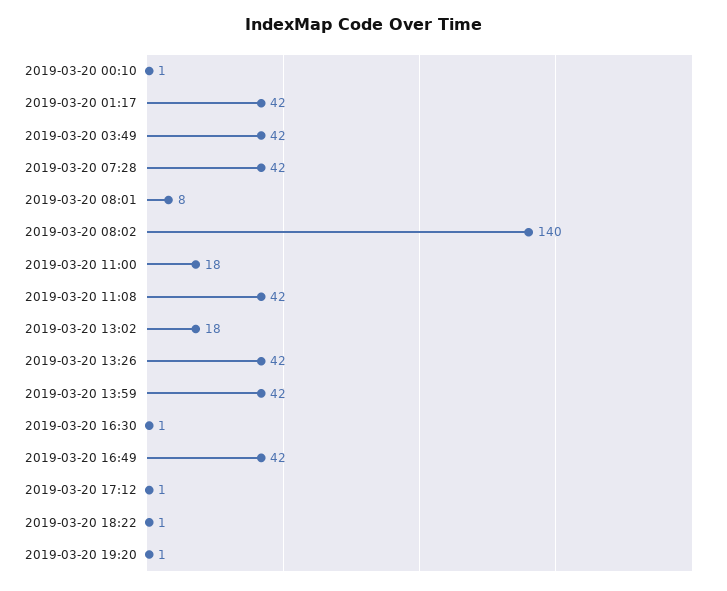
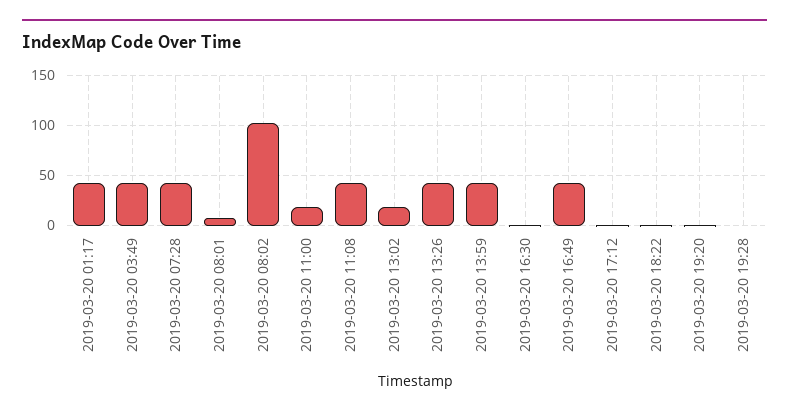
2019-03-20 00:10: 1 -> none
2019-03-20 08:02: 140 -> 100
2019-03-20 19:28: none -> 0

